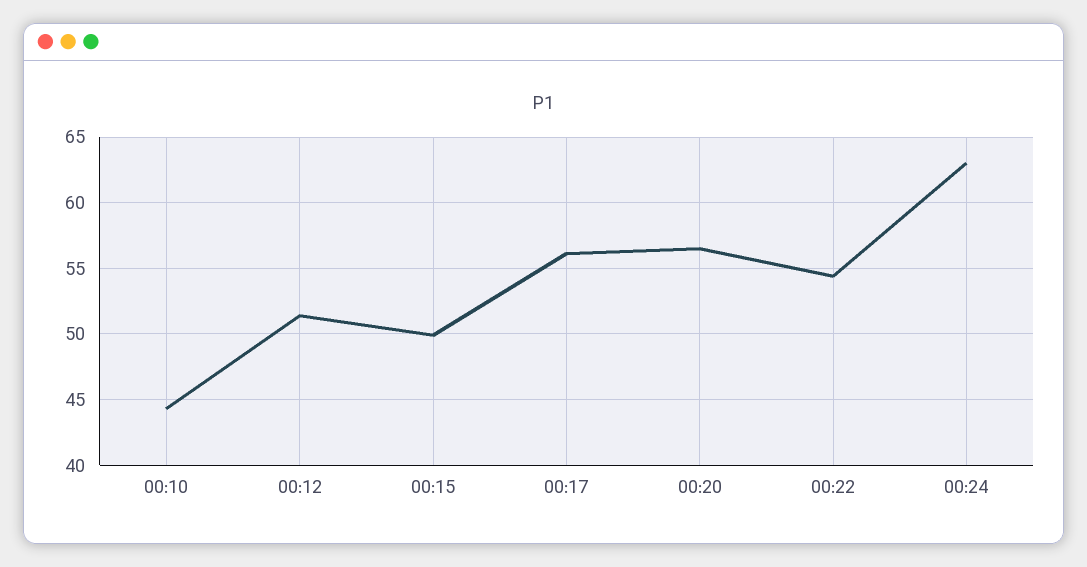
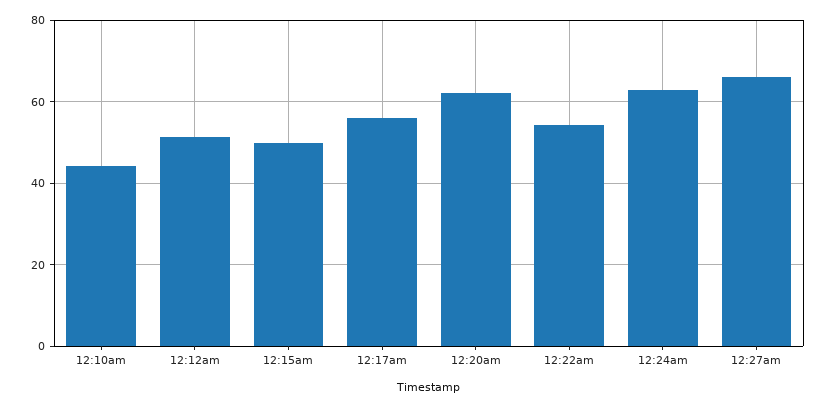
00:20: 56.5 -> 62
12:27am: none -> 66

